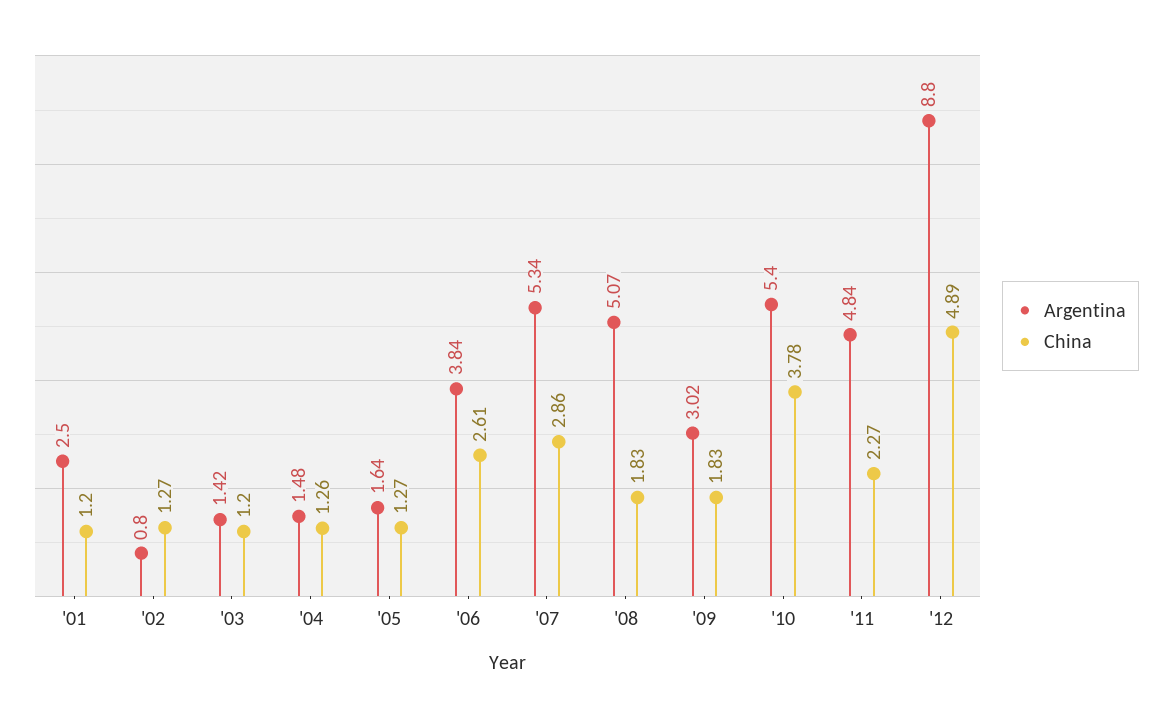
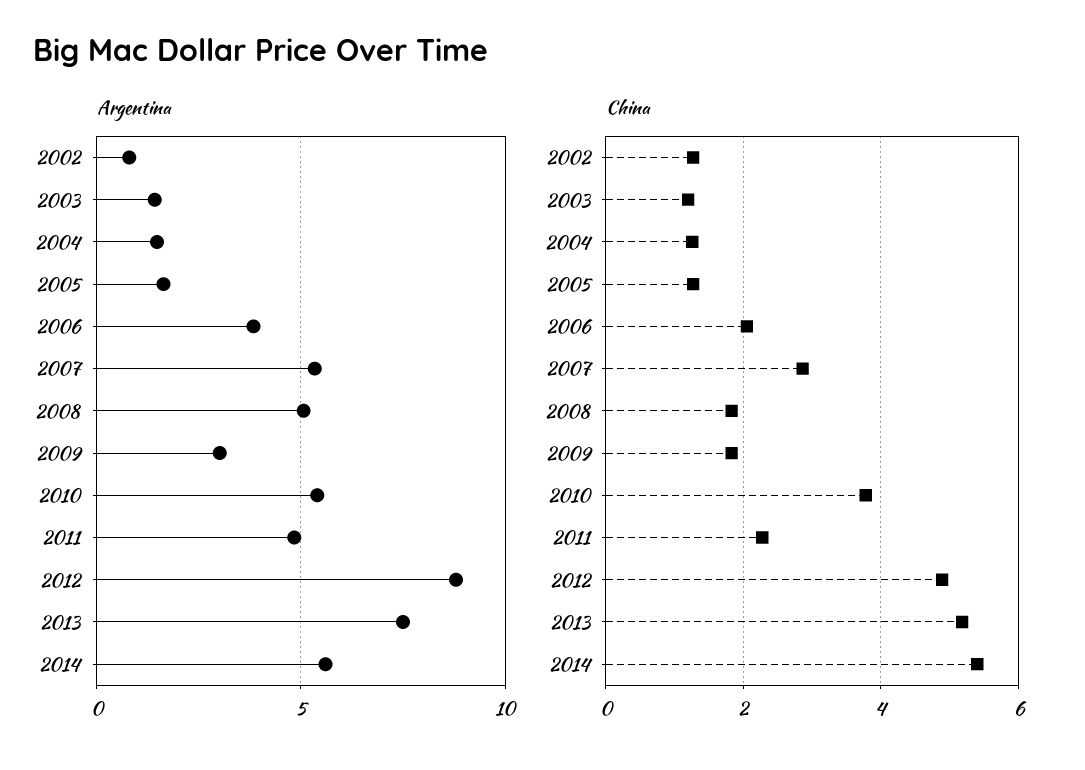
Argentina, '01: 2.5 -> none
China, '01: 1.2 -> none
China, '06: 2.61 -> 2
Argentina, 2013: none -> 7.5
Argentina, 2014: none -> 5.5
China, 2013: none -> 5.2
China, 2014: none -> 5.4

